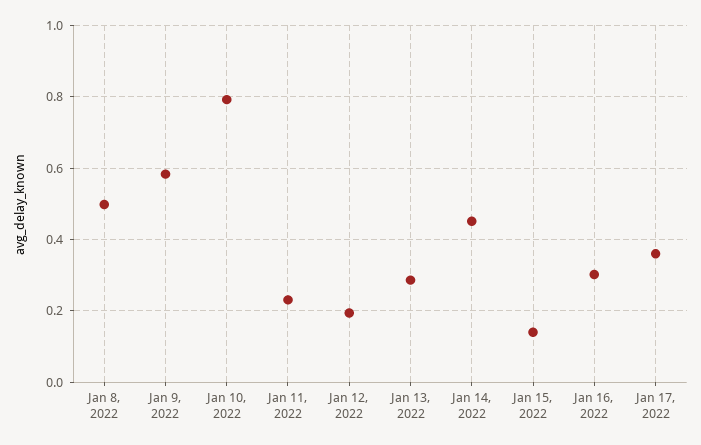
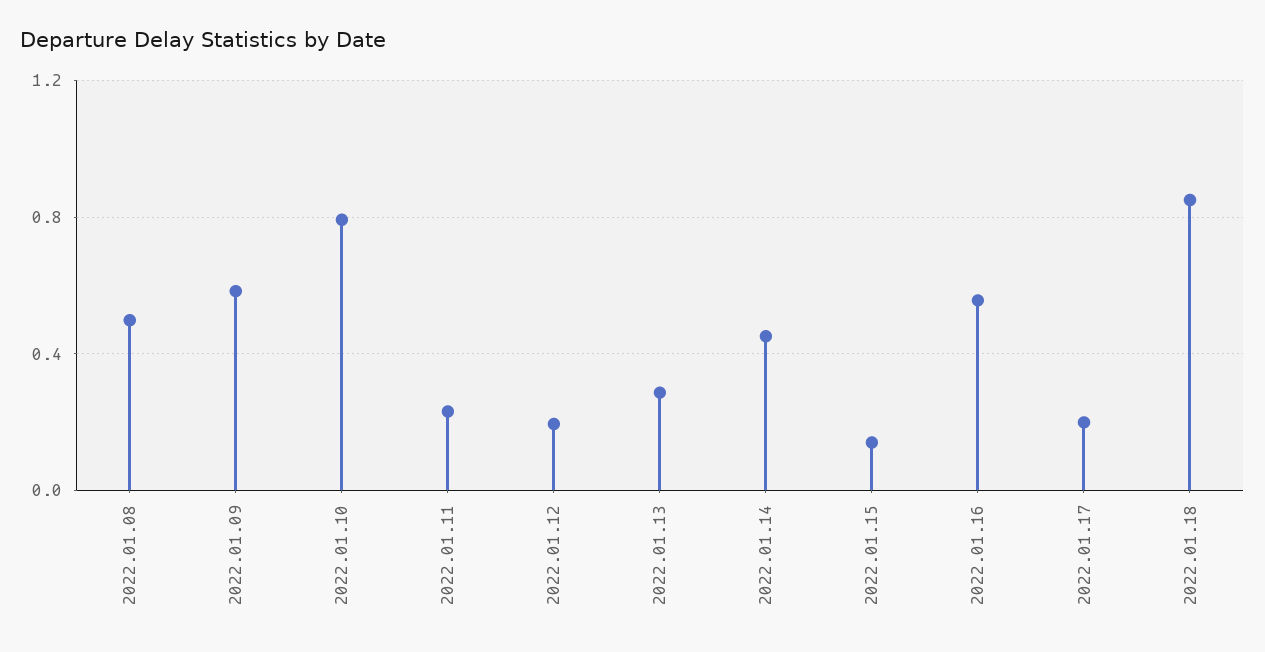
Jan 16, 2022: 0.3 -> 0.55
Jan 17, 2022: 0.36 -> 0.2
2022.01.18: none -> 0.85

